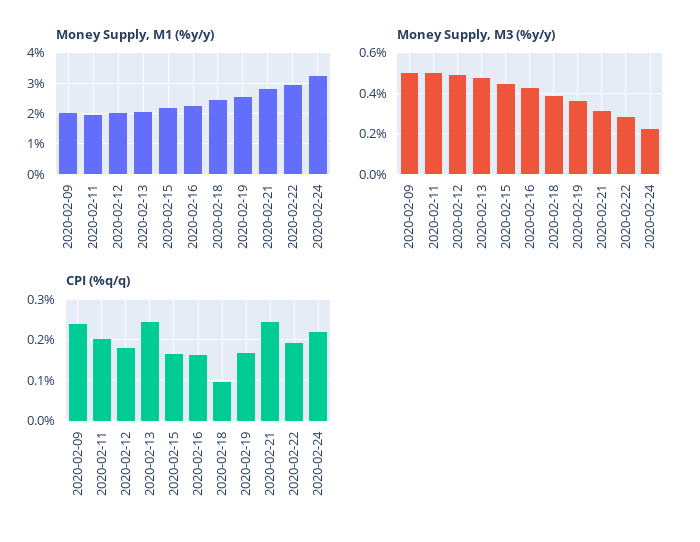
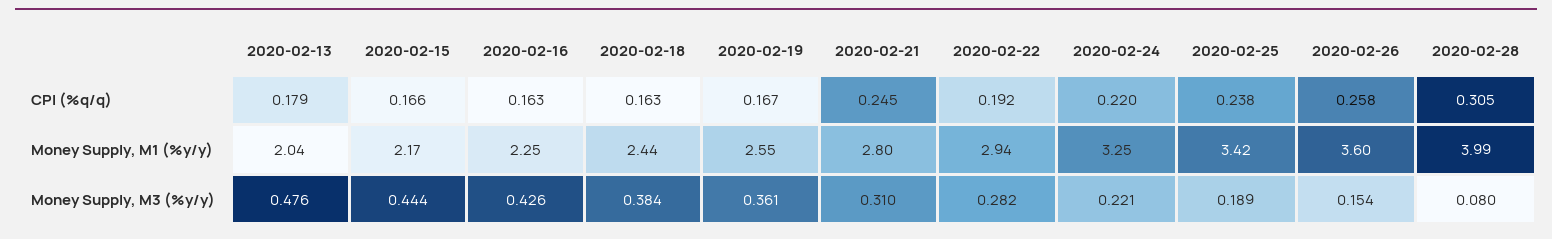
Money Supply, M1 (%y/y), 2020-02-09: 2 -> none
Money Supply, M1 (%y/y), 2020-02-11: 2 -> none
Money Supply, M1 (%y/y), 2020-02-12: 2 -> none
Money Supply, M3 (%y/y), 2020-02-09: 0.5 -> none
Money Supply, M3 (%y/y), 2020-02-11: 0.5 -> none
Money Supply, M3 (%y/y), 2020-02-12: 0.5 -> none
CPI (%q/q), 2020-02-09: 0.24 -> none
CPI (%q/q), 2020-02-11: 0.2 -> none
CPI (%q/q), 2020-02-12: 0.18 -> none
CPI (%q/q), 2020-02-13: 0.24 -> 0.179
CPI (%q/q), 2020-02-18: 0.1 -> 0.163
CPI (%q/q), 2020-02-25: none -> 0.238
CPI (%q/q), 2020-02-26: none -> 0.258
CPI (%q/q), 2020-02-28: none -> 0.305
Money Supply, M1 (%y/y), 2020-02-25: none -> 3.42
Money Supply, M1 (%y/y), 2020-02-26: none -> 3.6
Money Supply, M1 (%y/y), 2020-02-28: none -> 3.99
Money Supply, M3 (%y/y), 2020-02-25: none -> 0.189
Money Supply, M3 (%y/y), 2020-02-26: none -> 0.154
Money Supply, M3 (%y/y), 2020-02-28: none -> 0.08

